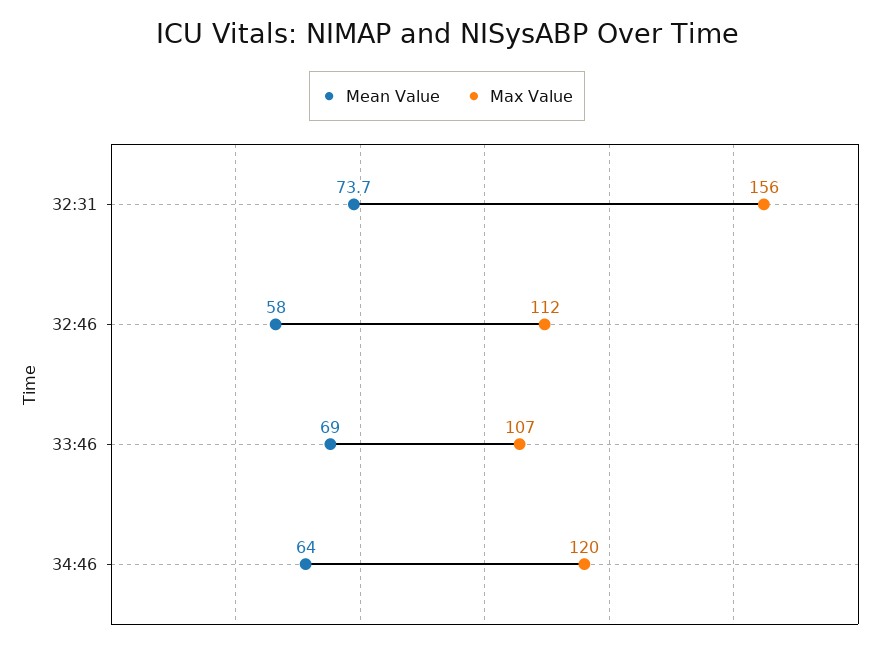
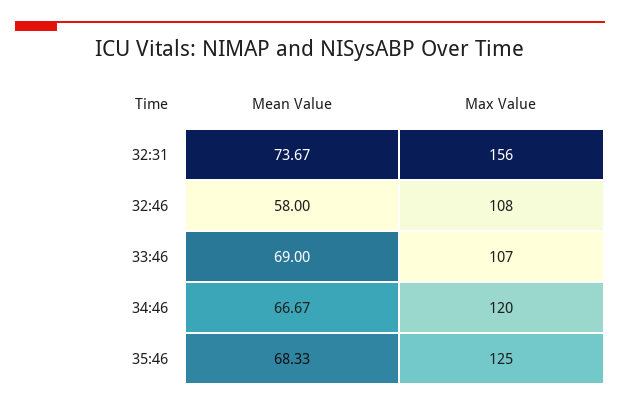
Max Value, 32:46: 112 -> 108
Mean Value, 34:46: 64 -> 66.67
Mean Value, 35:46: none -> 68.33
Max Value, 35:46: none -> 125

